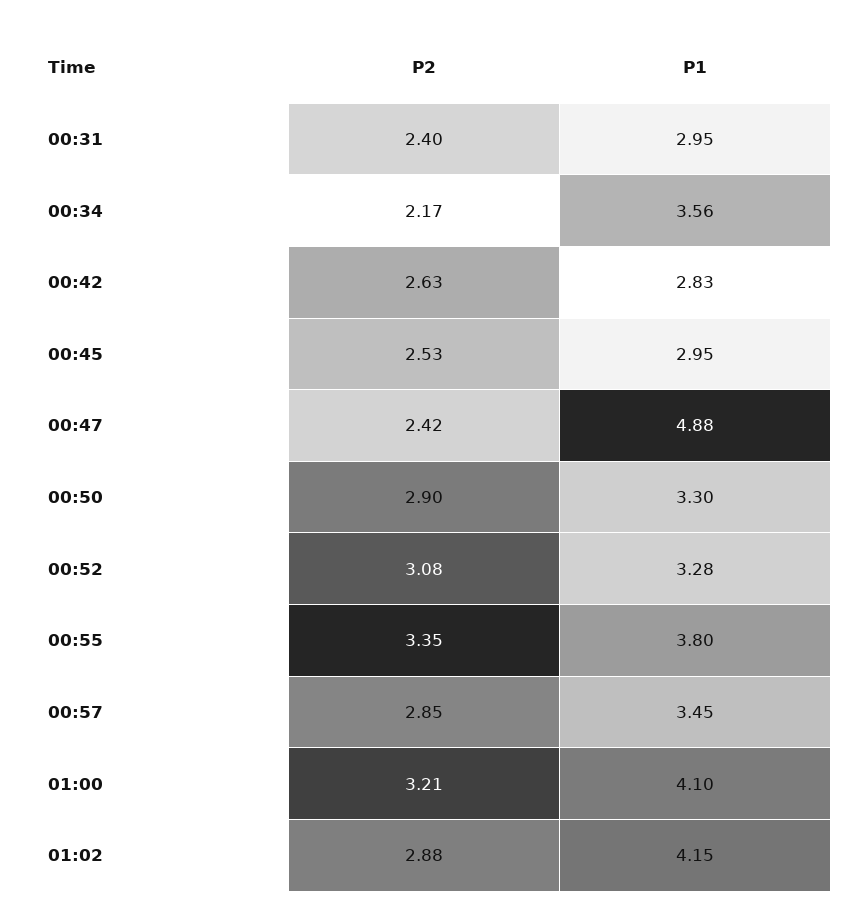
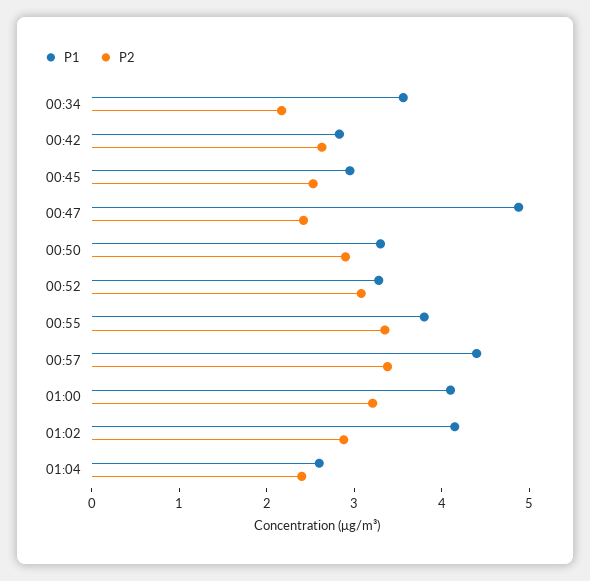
P2, 00:31: 2.4 -> none
P1, 00:31: 2.95 -> none
P2, 00:57: 2.85 -> 3.4
P1, 00:57: 3.45 -> 4.4
P1, 01:04: none -> 2.6
P2, 01:04: none -> 2.4

